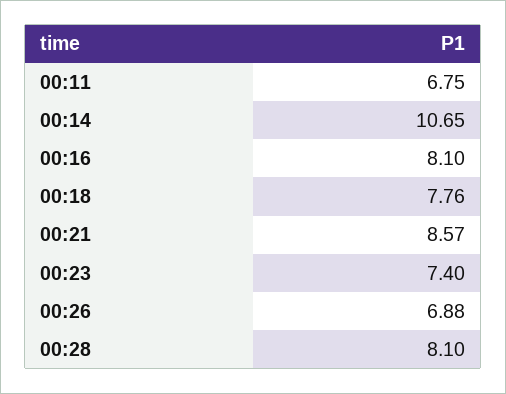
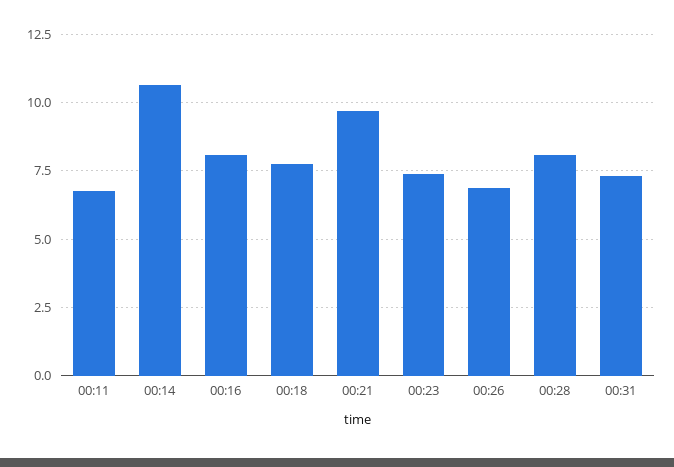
00:21: 8.57 -> 9.75
00:31: none -> 7.25

